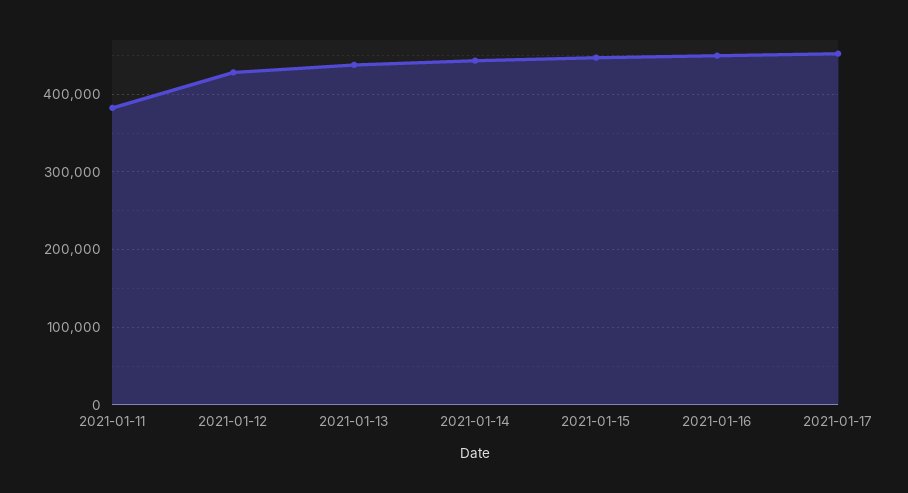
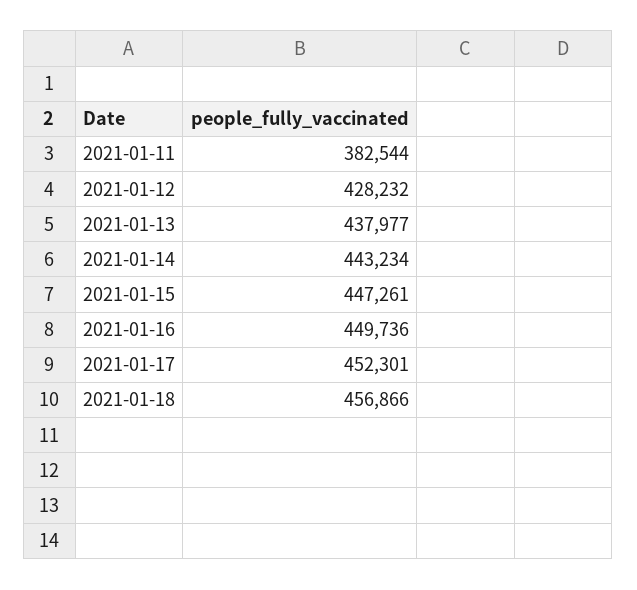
2021-01-18: none -> 456866

